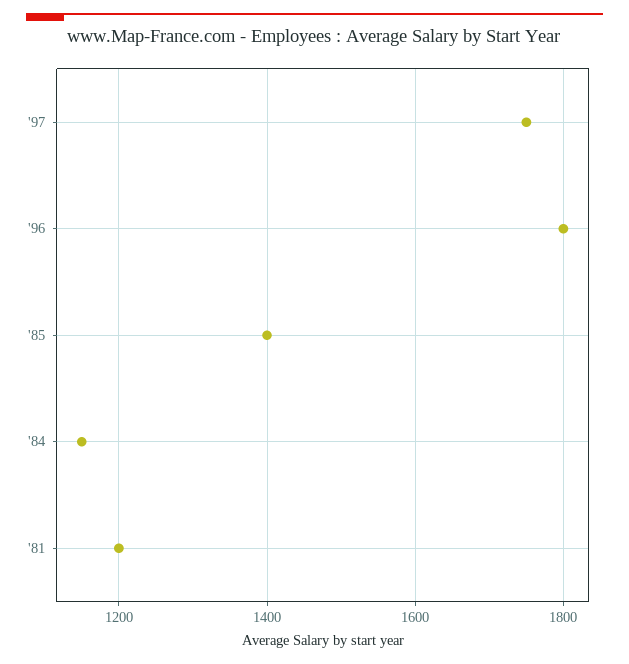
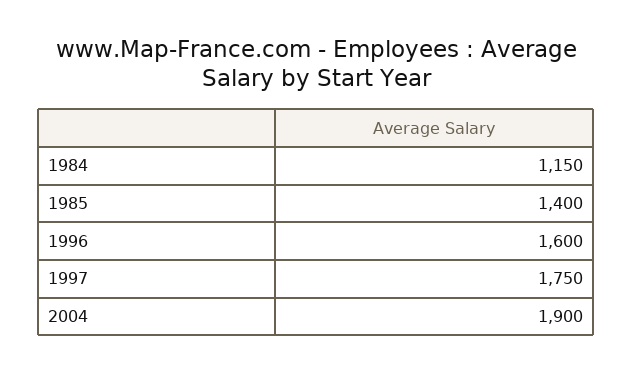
'96: 1800 -> 1600
'81: 1200 -> none
2004: none -> 1900

